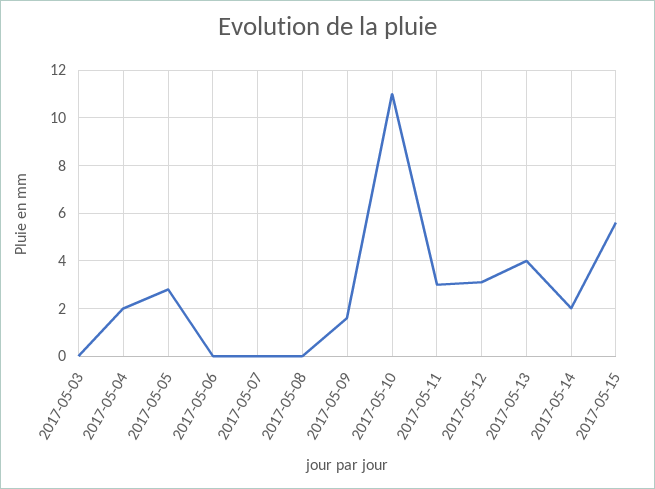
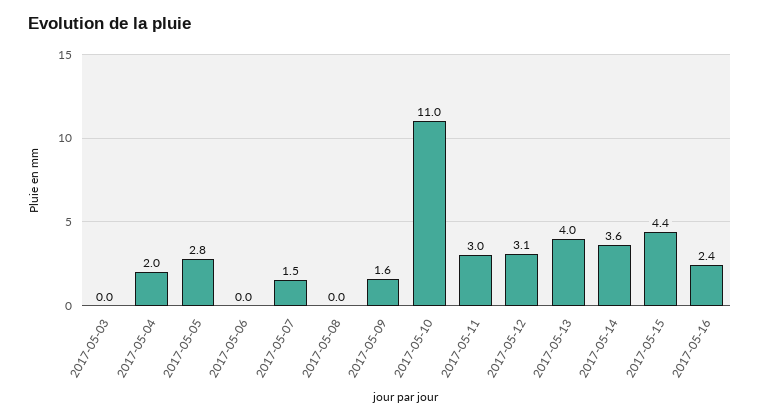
2017-05-07: 0 -> 1.5
2017-05-14: 2 -> 3.6
2017-05-15: 5.5 -> 4.4
2017-05-16: none -> 2.4

